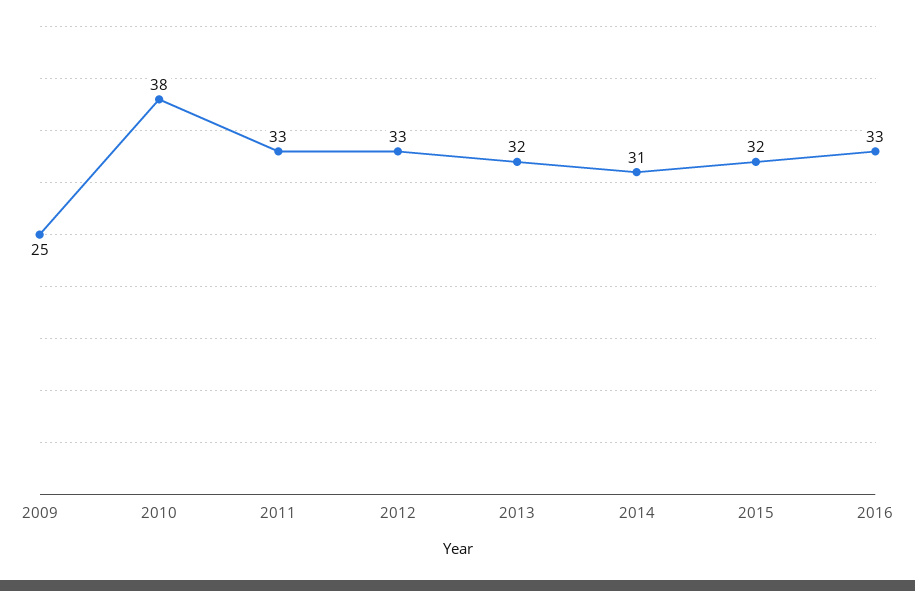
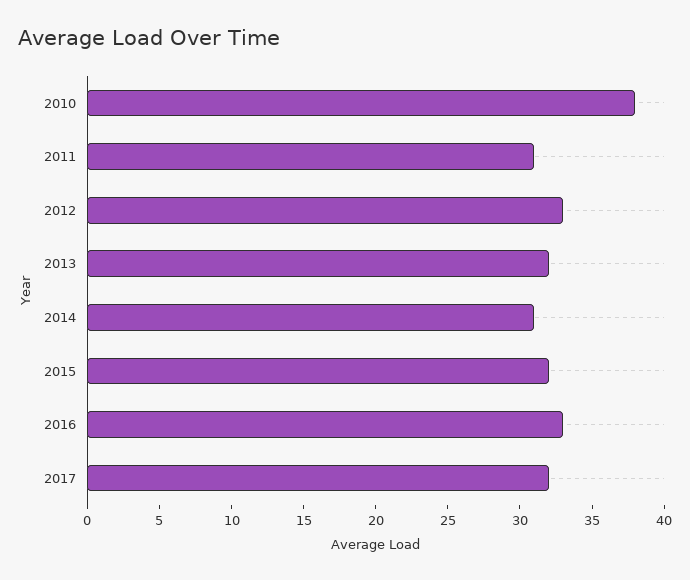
2009: 25 -> none
2011: 33 -> 31
2017: none -> 32

